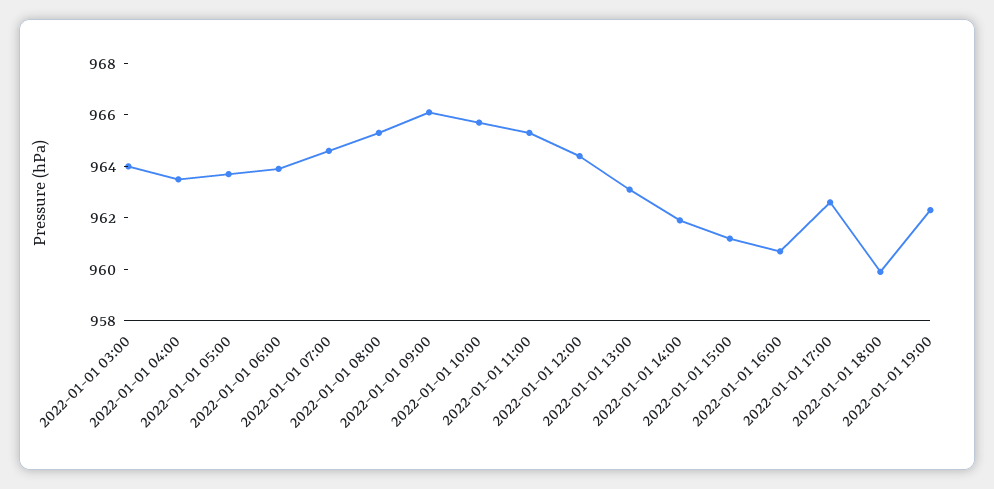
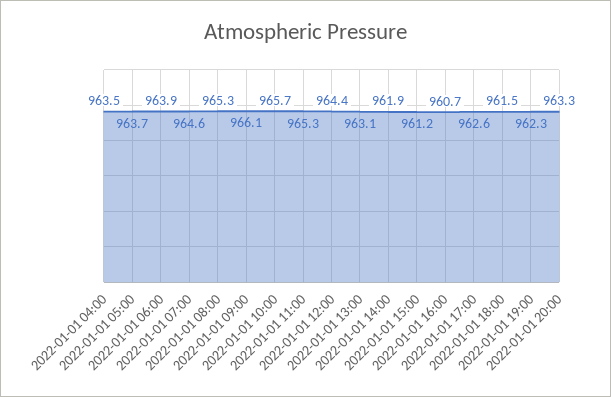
2022-01-01 03:00: 964 -> none
2022-01-01 18:00: 960 -> 961.5
2022-01-01 20:00: none -> 963.3

